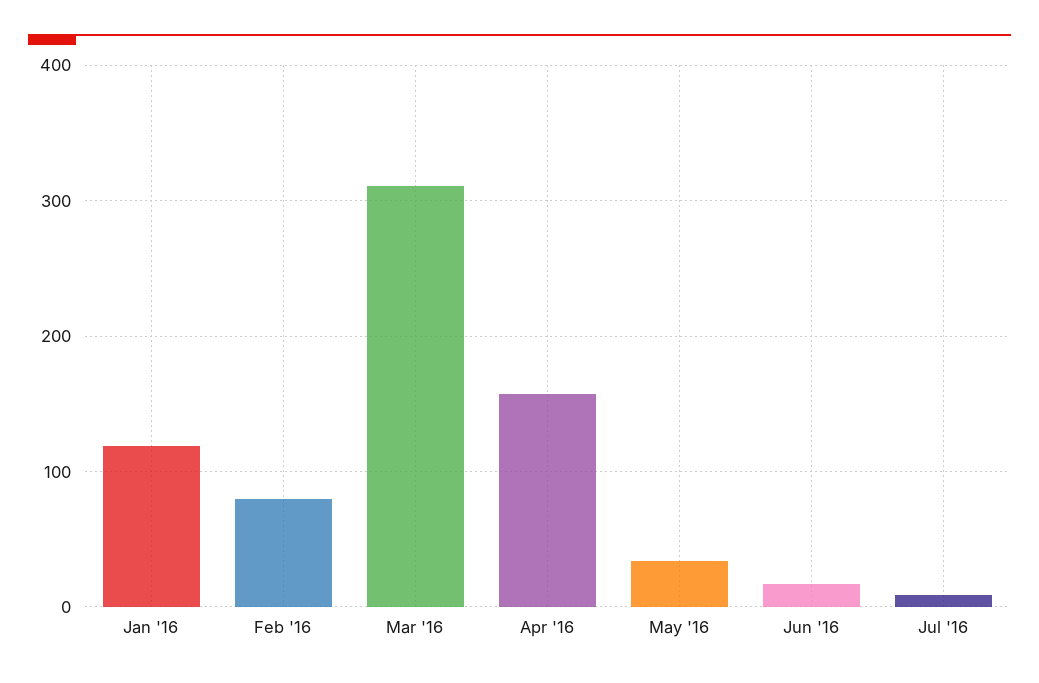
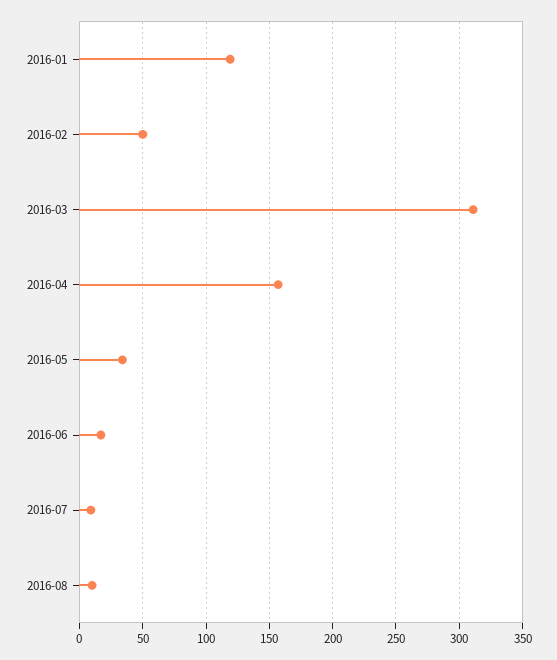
Feb '16: 80 -> 50
2016-08: none -> 10

